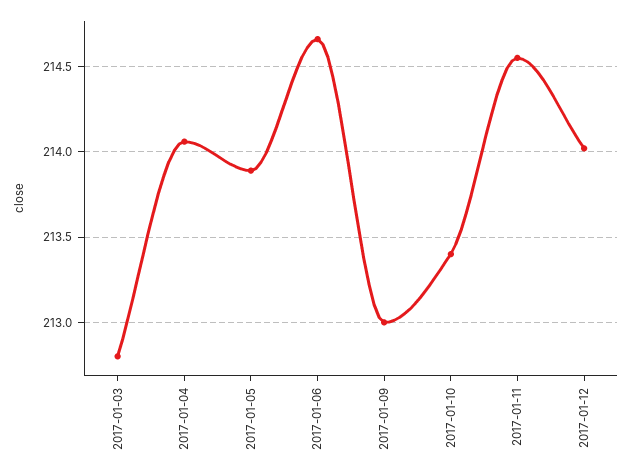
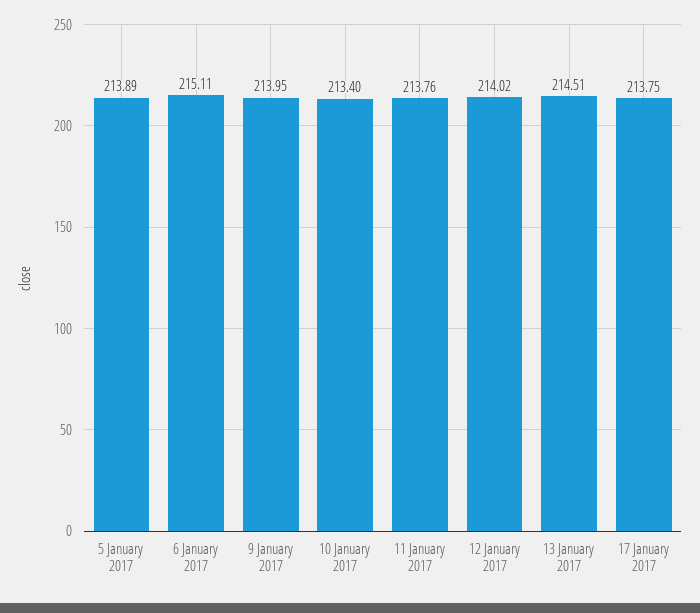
2017-01-03: 212.8 -> none
2017-01-04: 214.05 -> none
2017-01-06: 214.65 -> 215.11
2017-01-09: 213 -> 213.95
2017-01-11: 214.55 -> 213.76
13 January 2017: none -> 214.51
17 January 2017: none -> 213.75

